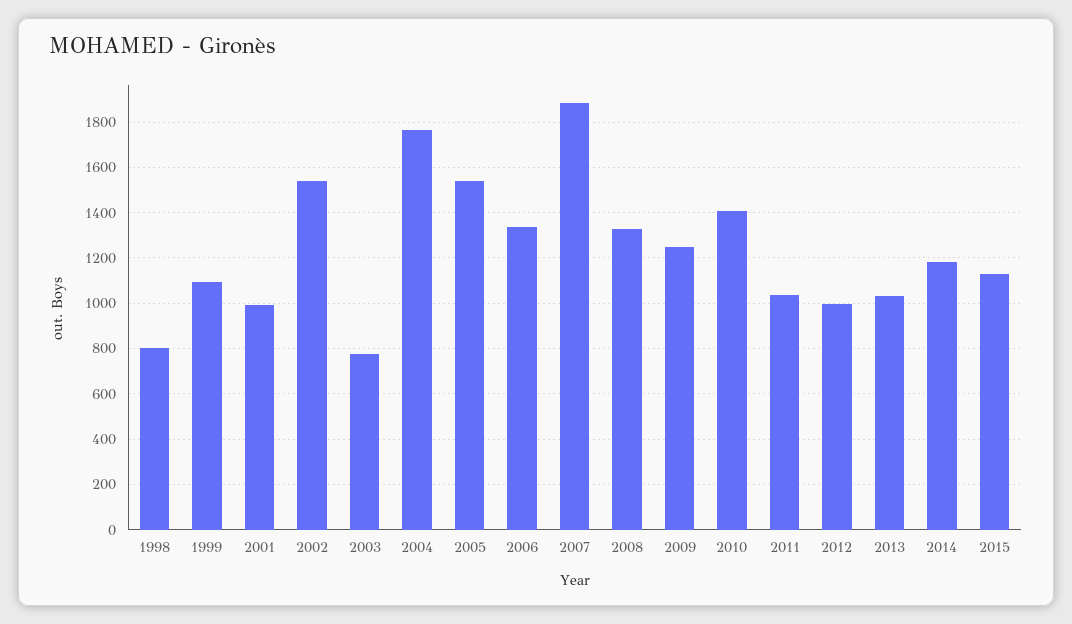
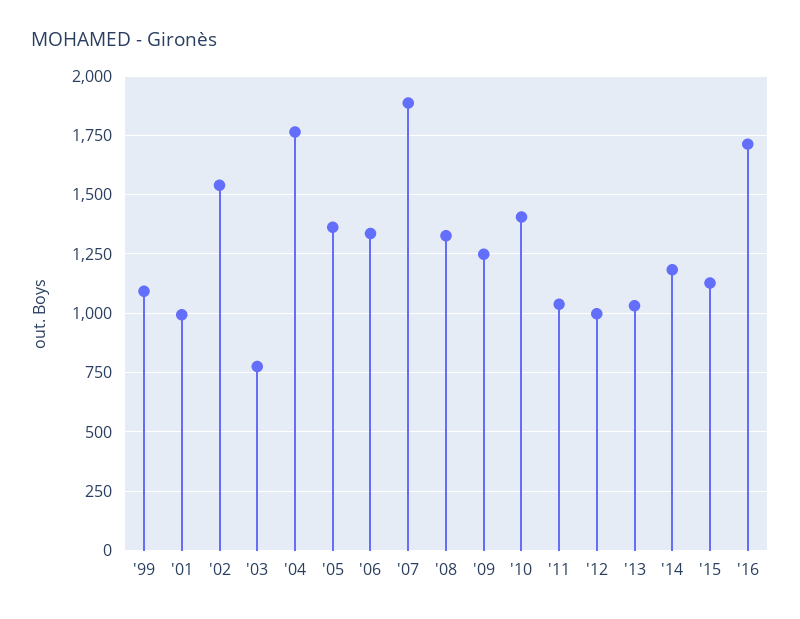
1998: 800 -> none
2005: 1550 -> 1350
'16: none -> 1700

